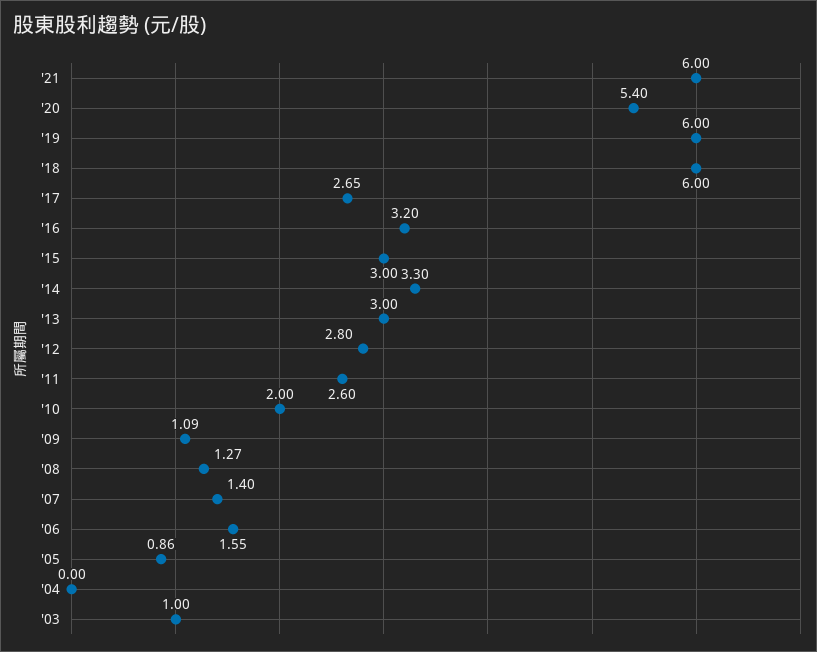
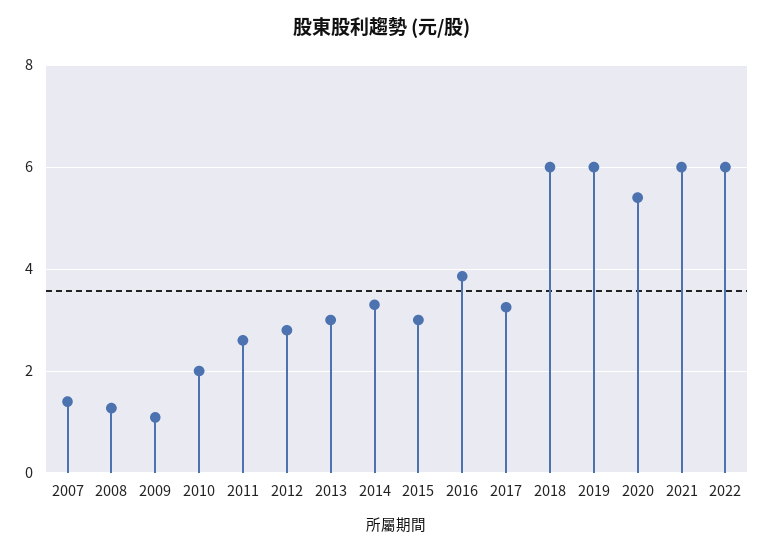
'17: 2.65 -> 3.2
'16: 3.2 -> 3.8
'06: 1.55 -> none
'05: 0.86 -> none
'04: 0 -> none
'03: 1 -> none
2022: none -> 6

